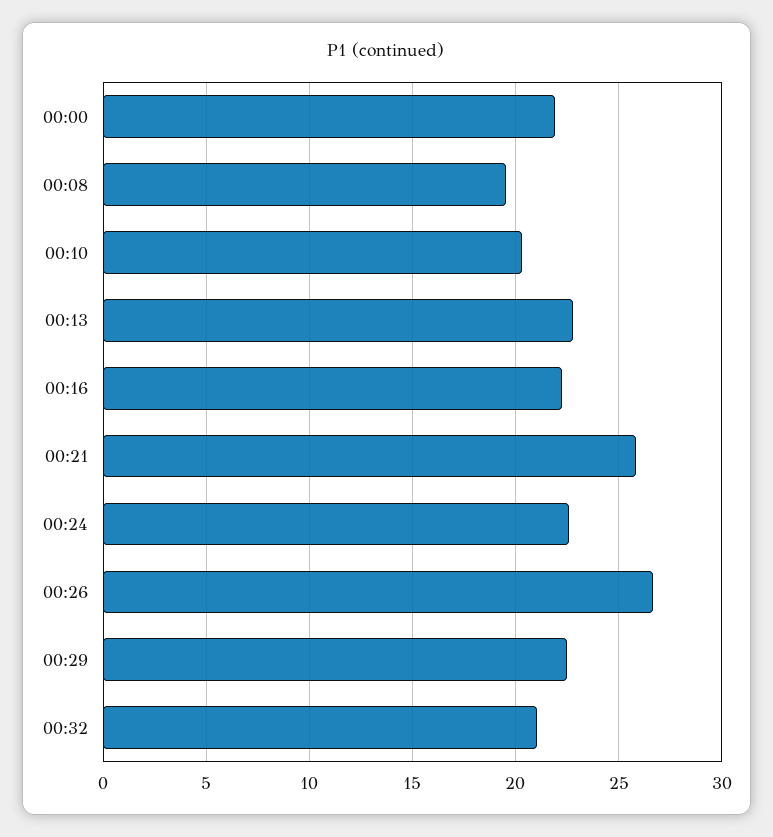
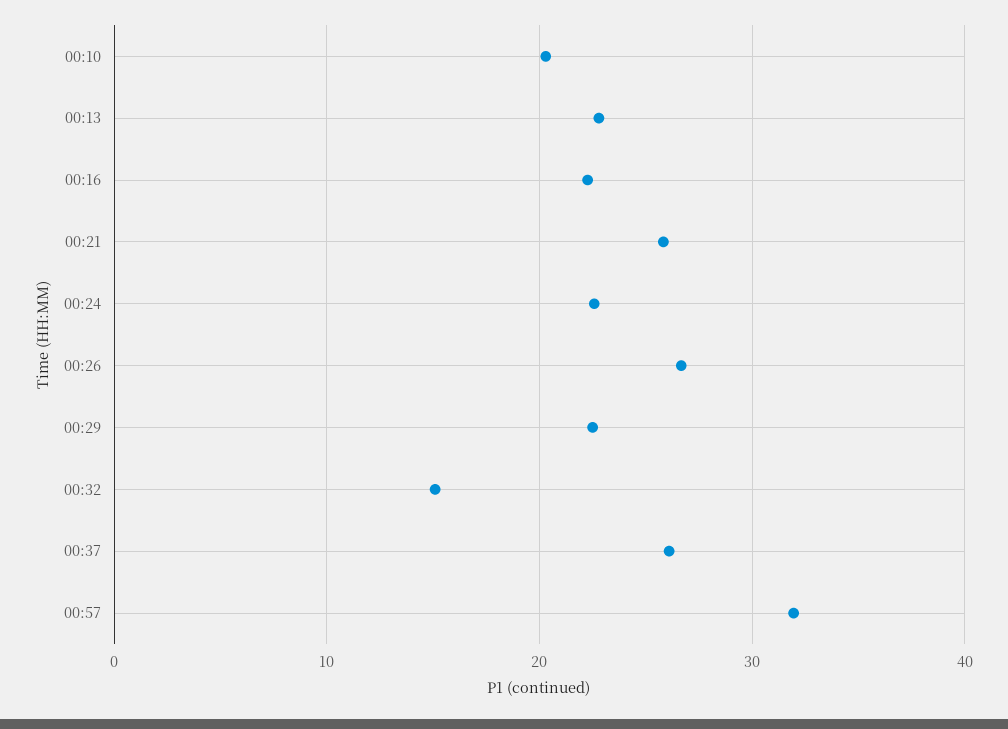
00:00: 22 -> none
00:08: 19.5 -> none
00:32: 21 -> 15
00:37: none -> 26
00:57: none -> 32

